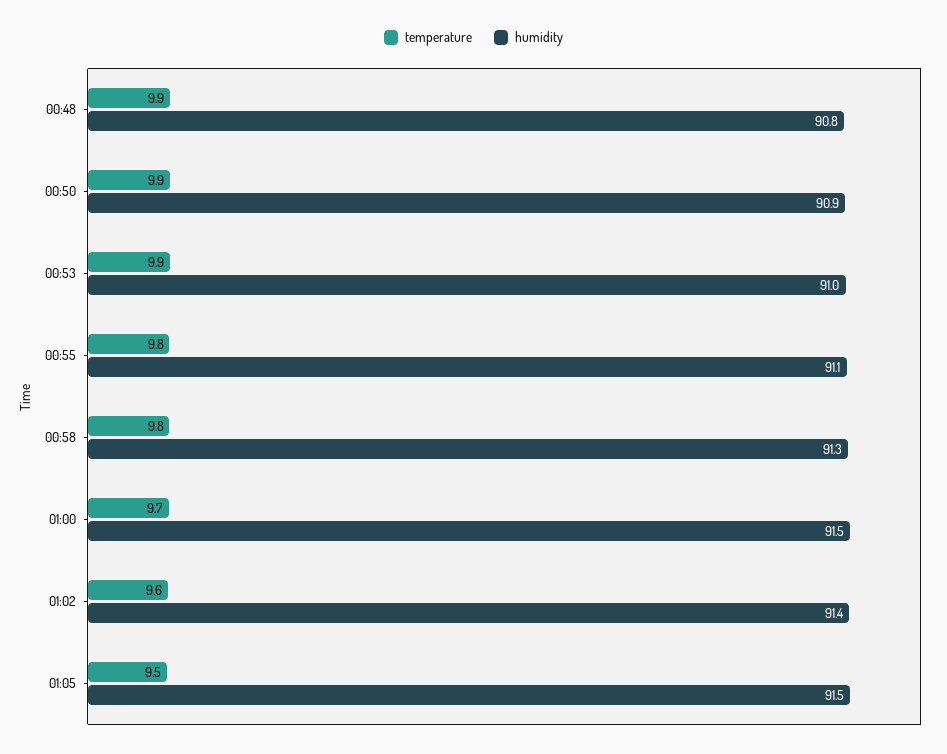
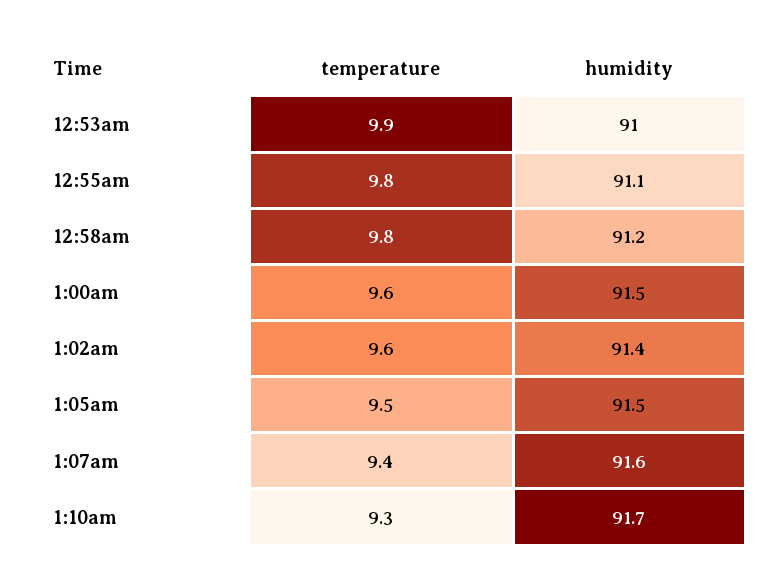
temperature, 00:48: 9.9 -> none
humidity, 00:48: 90.8 -> none
temperature, 00:50: 9.9 -> none
humidity, 00:50: 90.9 -> none
humidity, 00:58: 91.3 -> 91.2
temperature, 01:00: 9.7 -> 9.6
temperature, 1:07am: none -> 9.4
humidity, 1:07am: none -> 91.6
temperature, 1:10am: none -> 9.3
humidity, 1:10am: none -> 91.7

